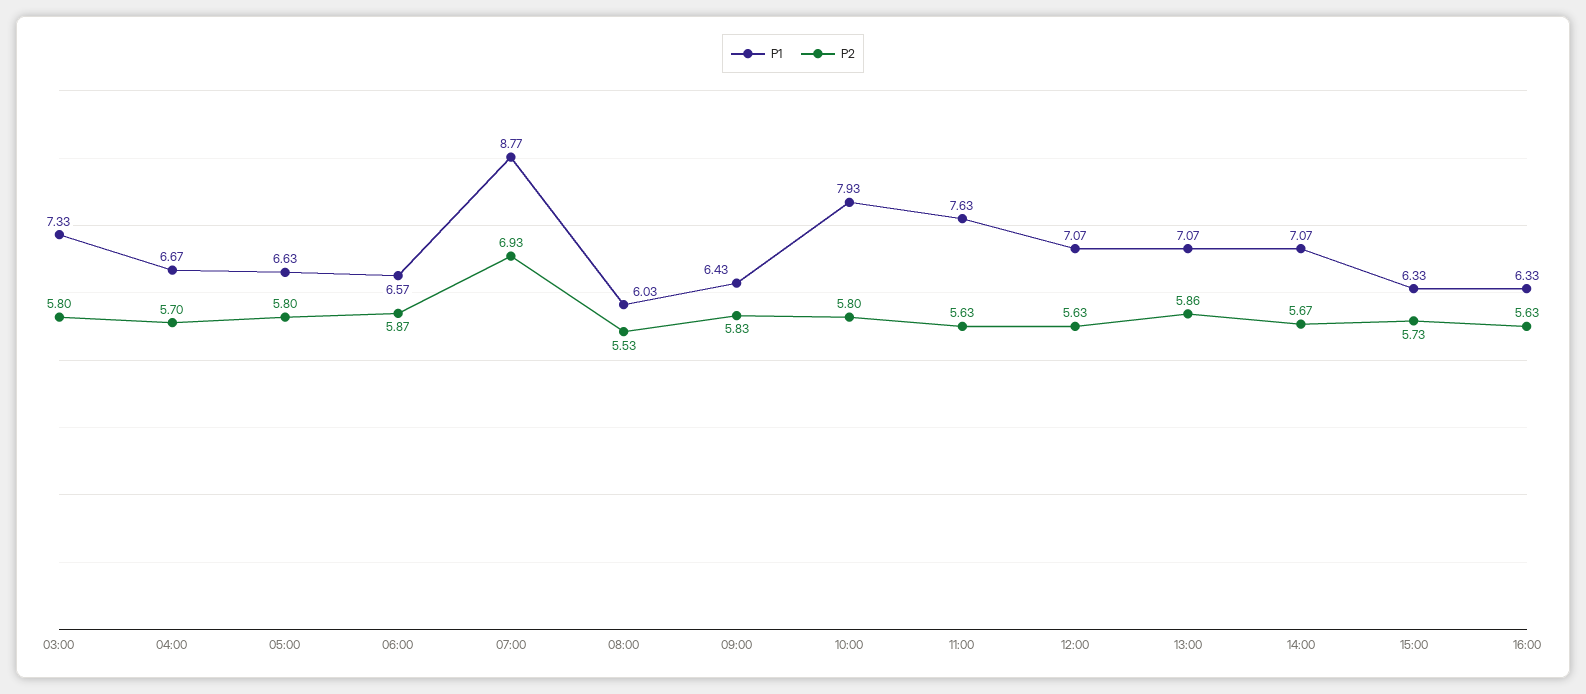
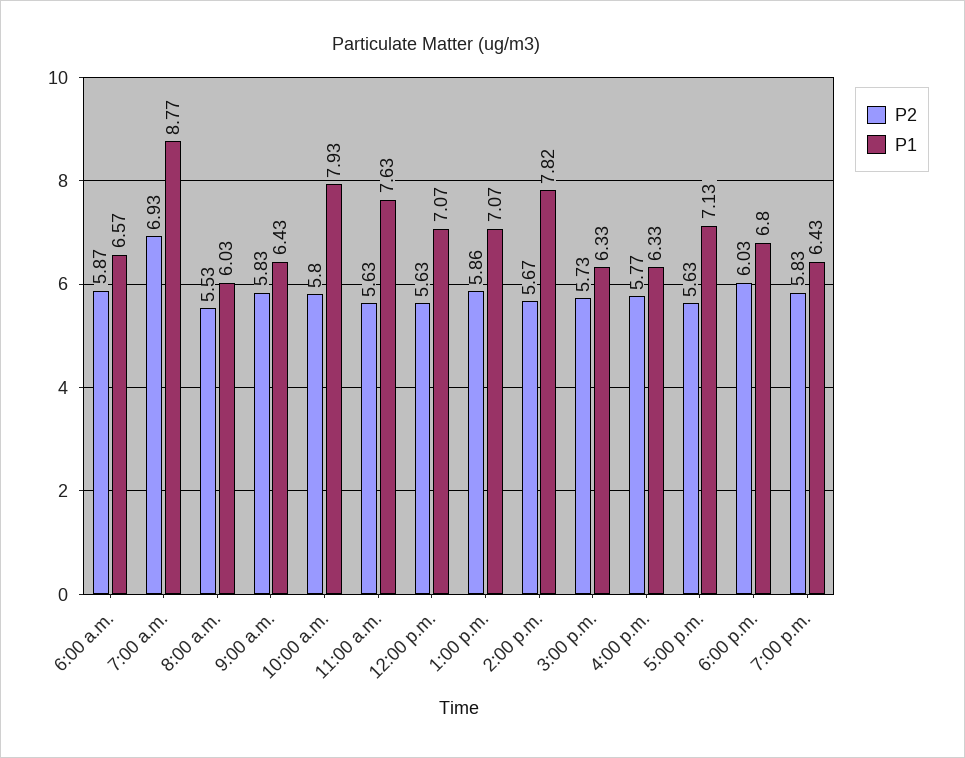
P1, 03:00: 7.33 -> none
P2, 03:00: 5.8 -> none
P1, 04:00: 6.67 -> none
P2, 04:00: 5.7 -> none
P1, 05:00: 6.63 -> none
P2, 05:00: 5.8 -> none
P1, 14:00: 7.07 -> 7.82
P2, 16:00: 5.63 -> 5.77
P2, 5:00 p.m.: none -> 5.63
P1, 5:00 p.m.: none -> 7.13
P2, 6:00 p.m.: none -> 6.03
P1, 6:00 p.m.: none -> 6.8
P2, 7:00 p.m.: none -> 5.83
P1, 7:00 p.m.: none -> 6.43

